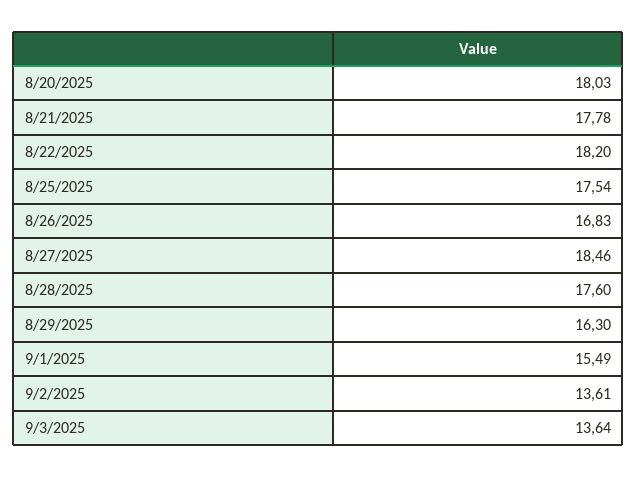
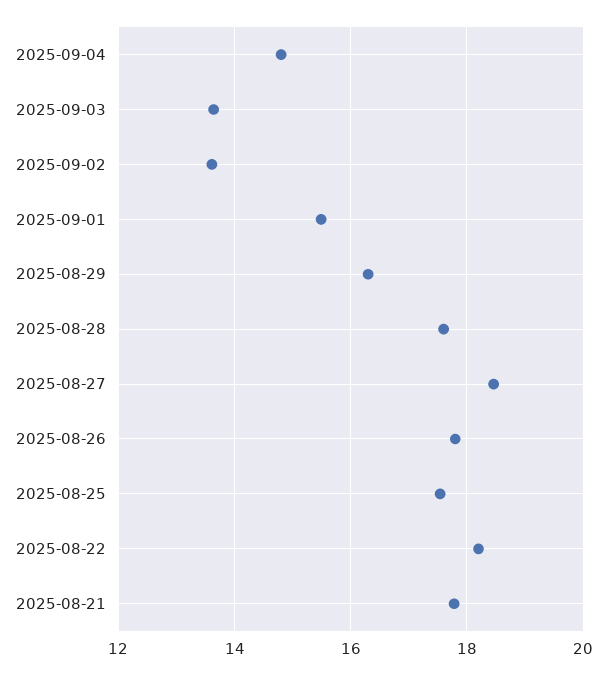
8/20/2025: 18.03 -> none
8/26/2025: 16.83 -> 17.8
2025-09-04: none -> 14.8

